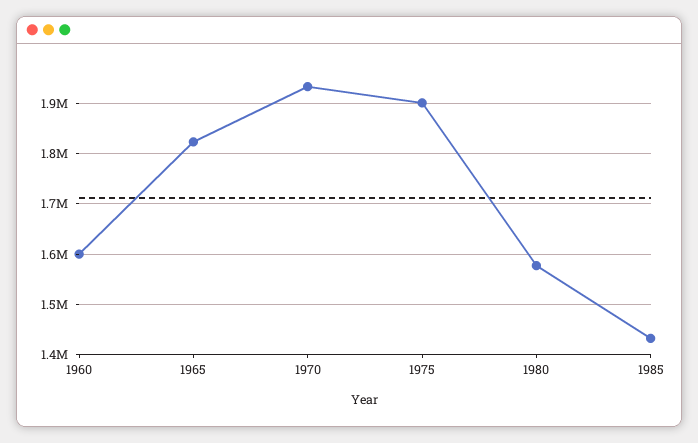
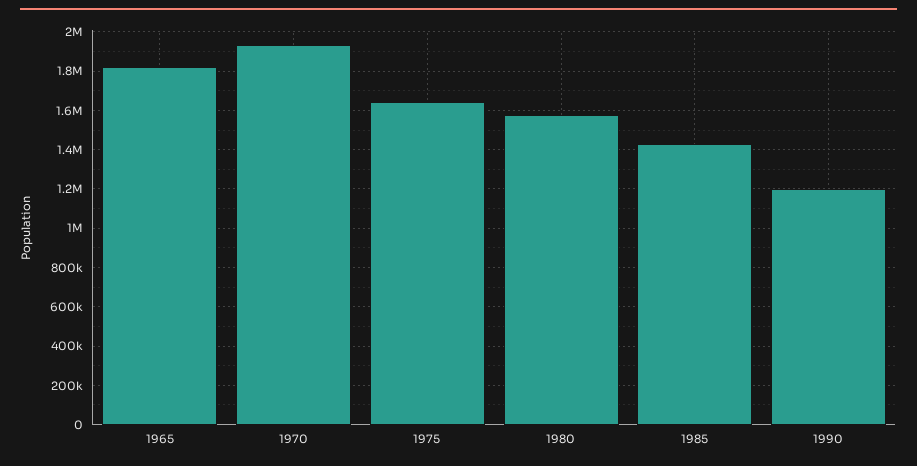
1960: 1600000 -> none
1975: 1900000 -> 1650000
1990: none -> 1200000

